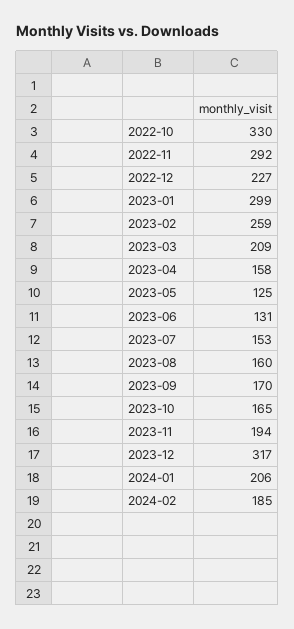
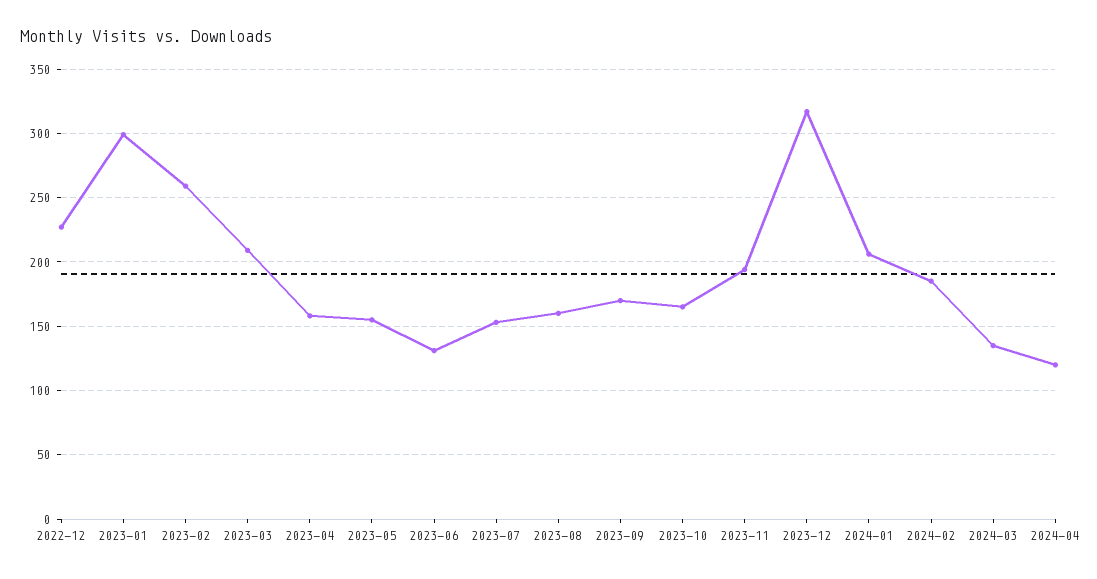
2022-10: 330 -> none
2022-11: 292 -> none
2023-05: 125 -> 155
2024-03: none -> 135
2024-04: none -> 120

